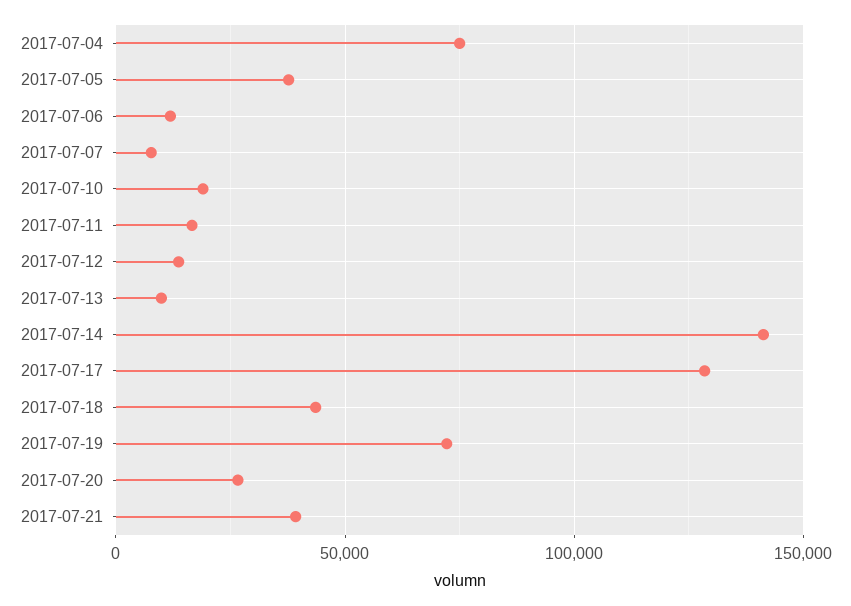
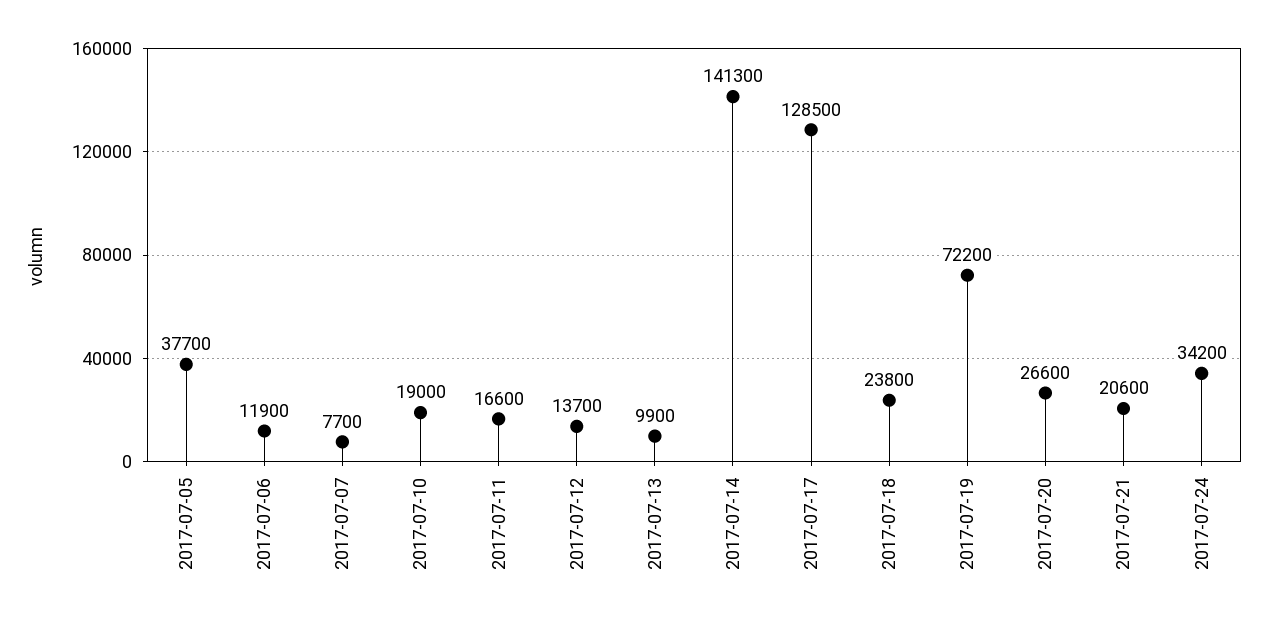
2017-07-04: 75000 -> none
2017-07-18: 45000 -> 23800
2017-07-21: 40000 -> 20600
2017-07-24: none -> 34200

